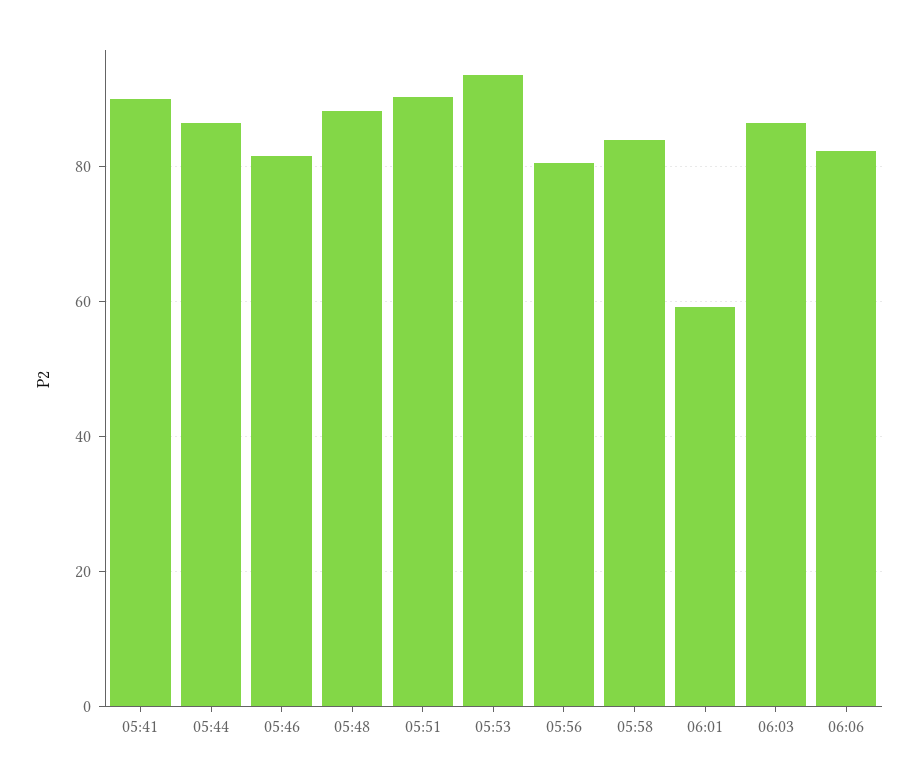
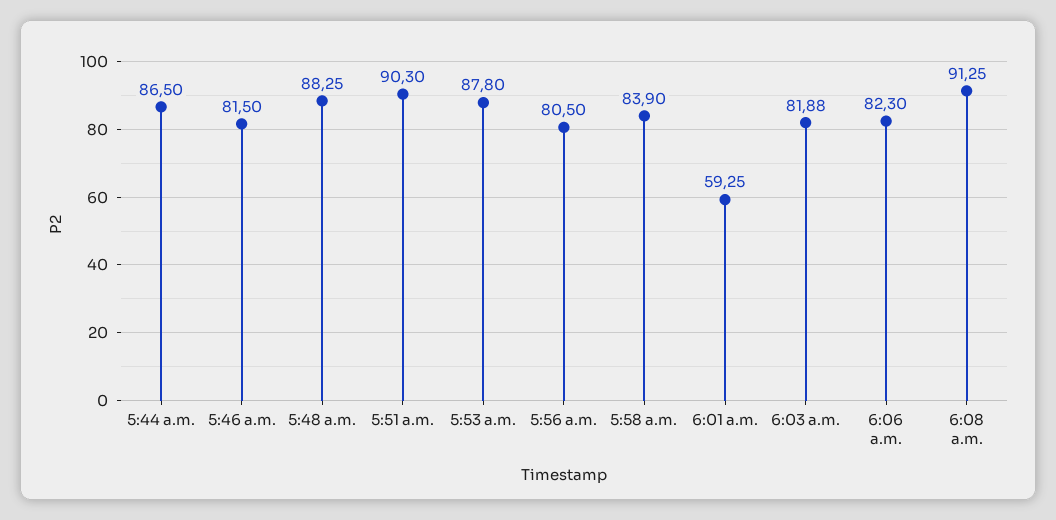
05:41: 90 -> none
05:53: 94 -> 87.8
06:03: 86 -> 81.88
6:08 a.m.: none -> 91.25

